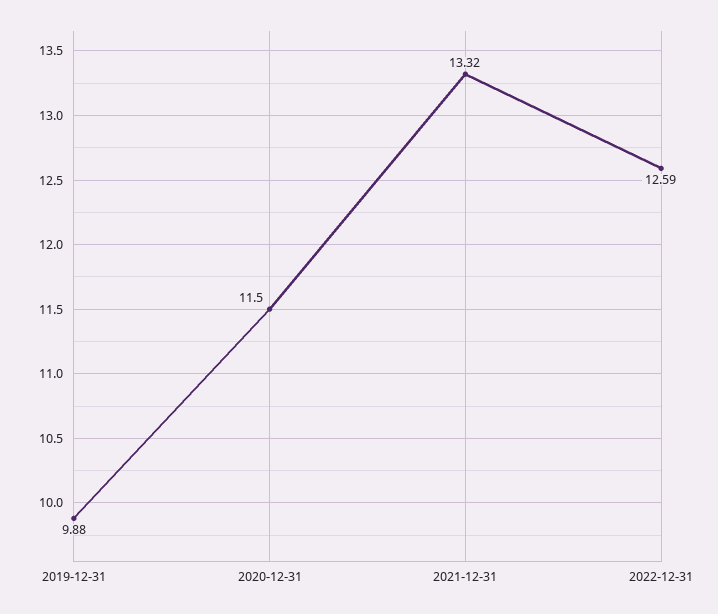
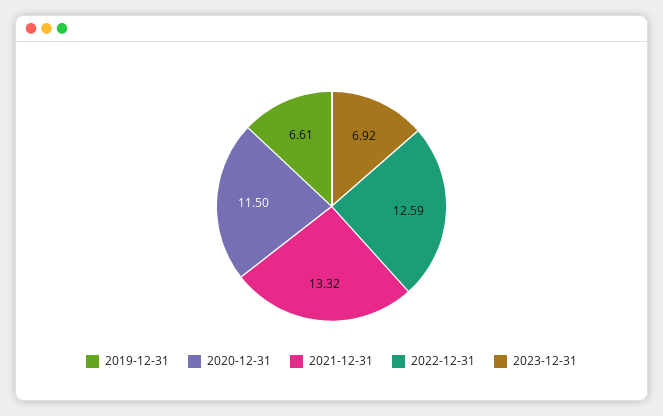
2019-12-31: 9.88 -> 6.61
2023-12-31: none -> 6.92

